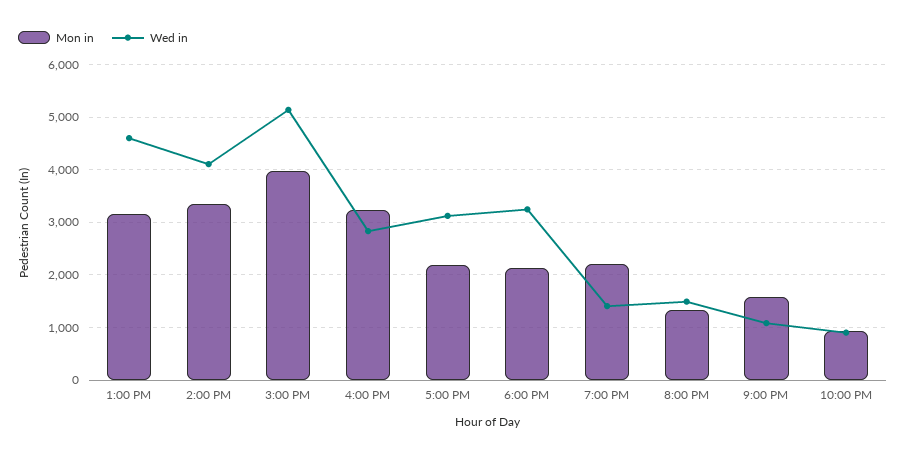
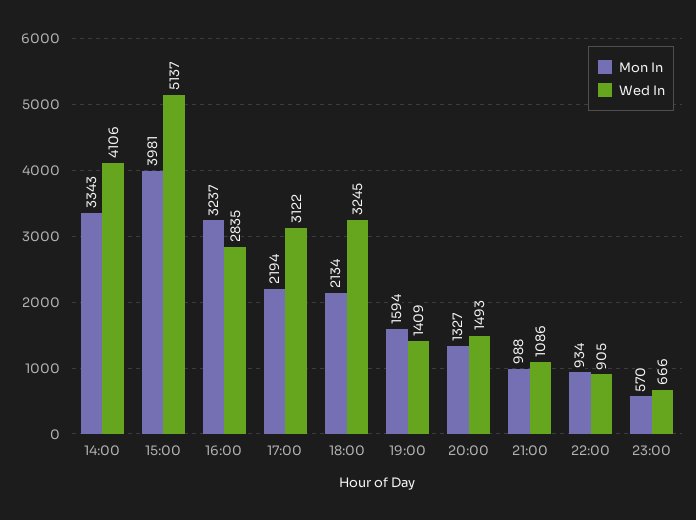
Mon in, 1:00 PM: 3200 -> none
Wed in, 1:00 PM: 4600 -> none
Mon in, 7:00 PM: 2200 -> 1594
Mon in, 9:00 PM: 1600 -> 988
Mon in, 23:00: none -> 570
Wed in, 23:00: none -> 666

